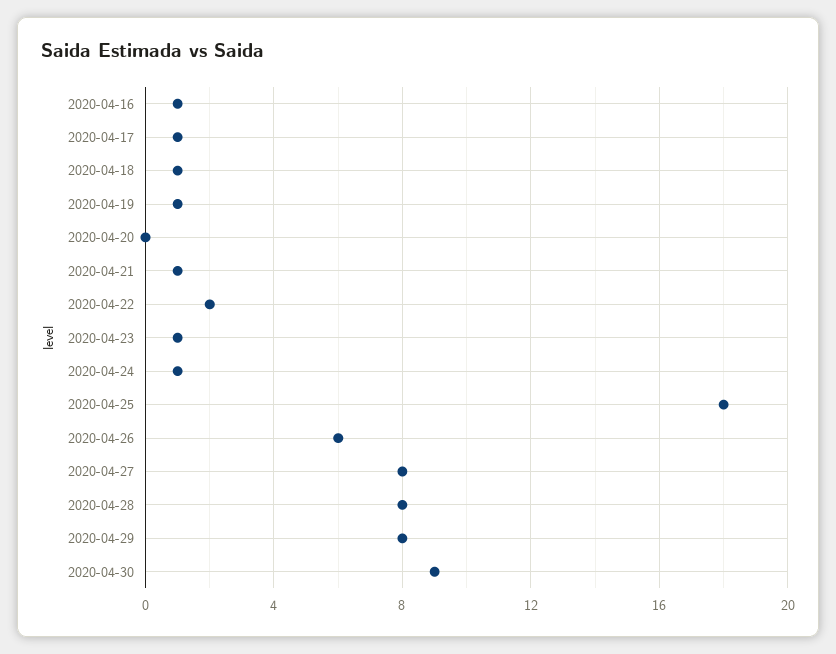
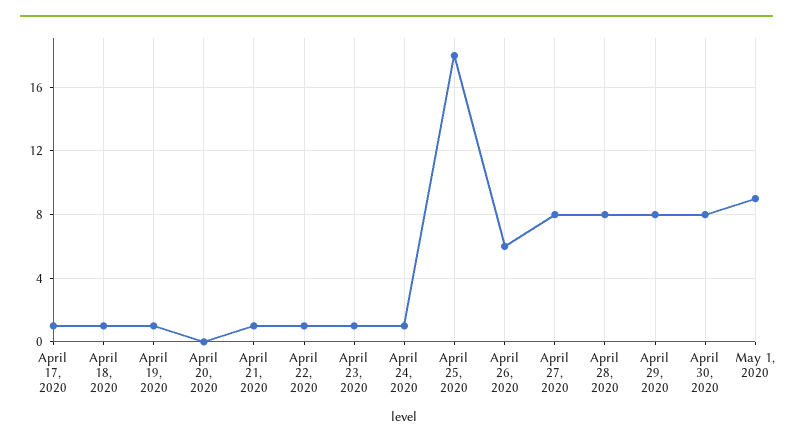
2020-04-16: 1 -> none
2020-04-22: 2 -> 1
2020-04-30: 9 -> 8
May 1, 2020: none -> 9

